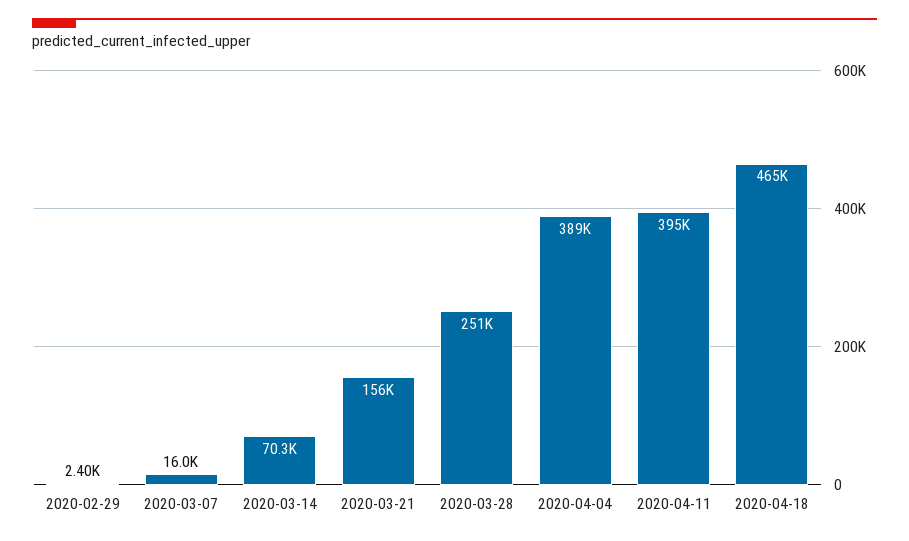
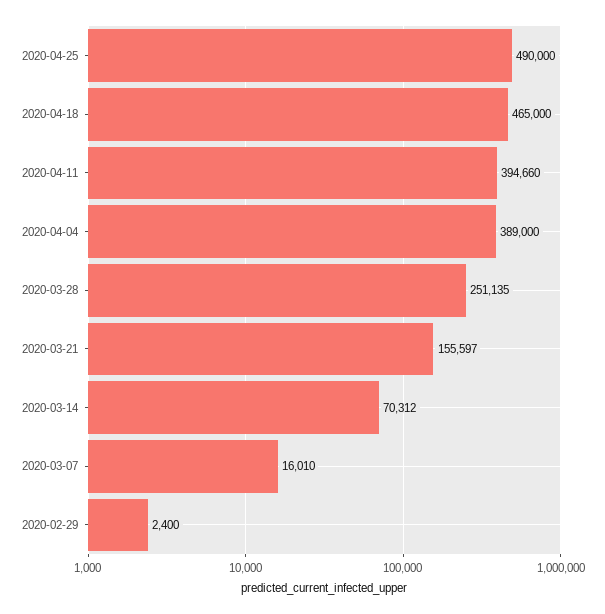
2020-04-25: none -> 490000

